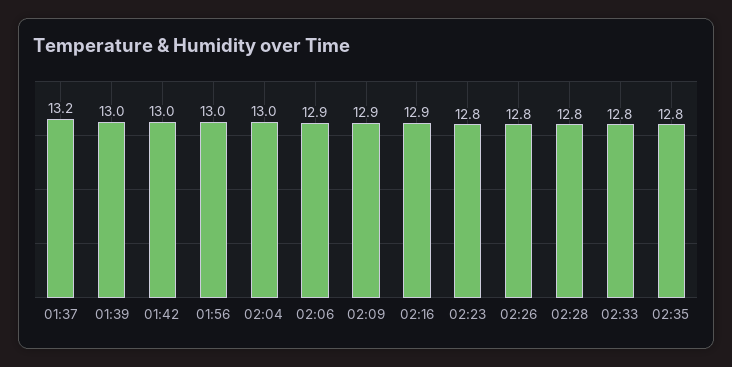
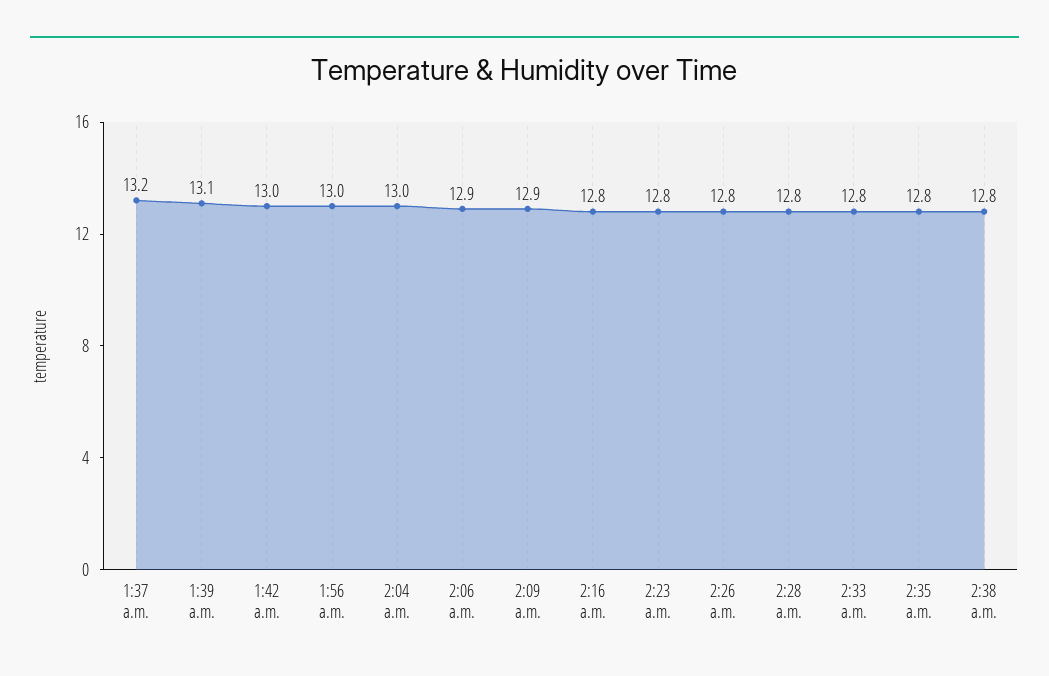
01:39: 13 -> 13.1
02:16: 12.9 -> 12.8
2:38 a.m.: none -> 12.8

